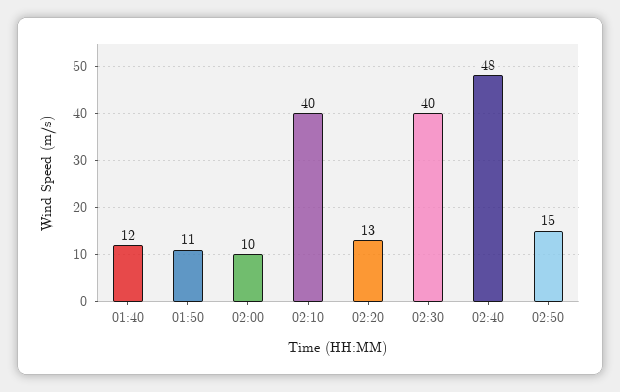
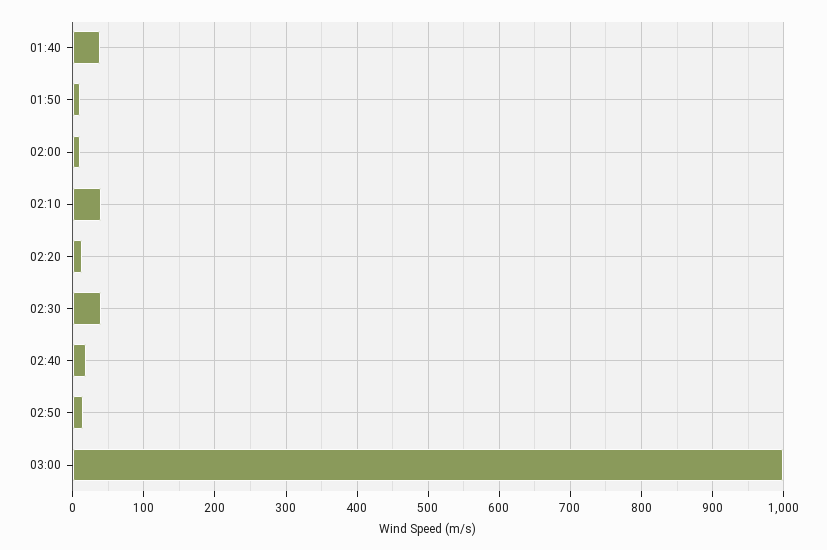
01:40: 12 -> 40
02:40: 48 -> 20
03:00: none -> 1000

